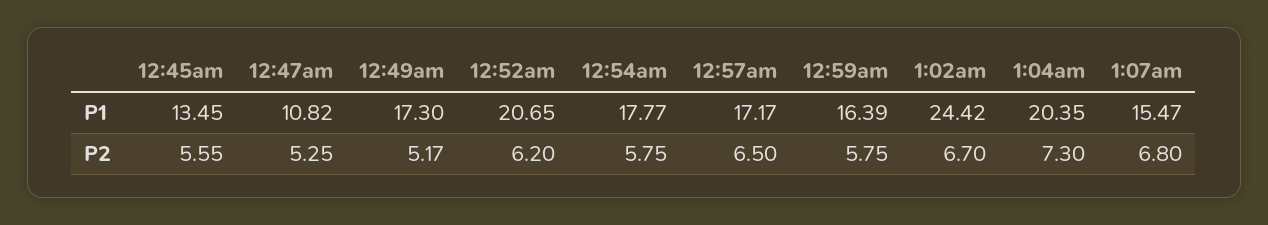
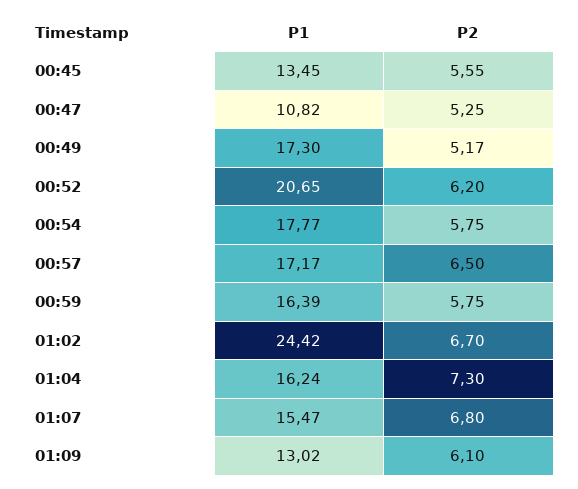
1:04am, P1: 20.35 -> 16.24
01:09, P1: none -> 13.02
01:09, P2: none -> 6.1

